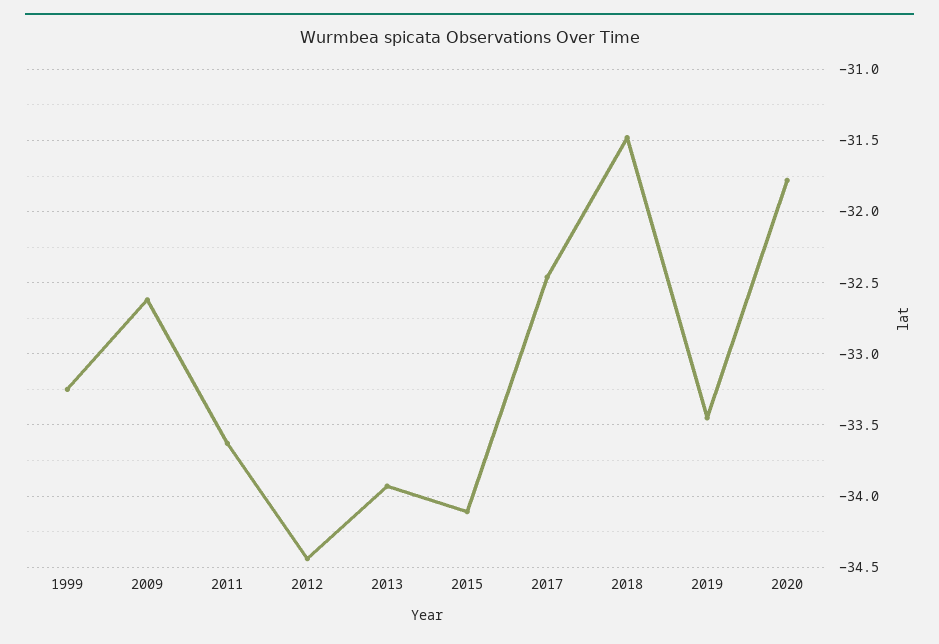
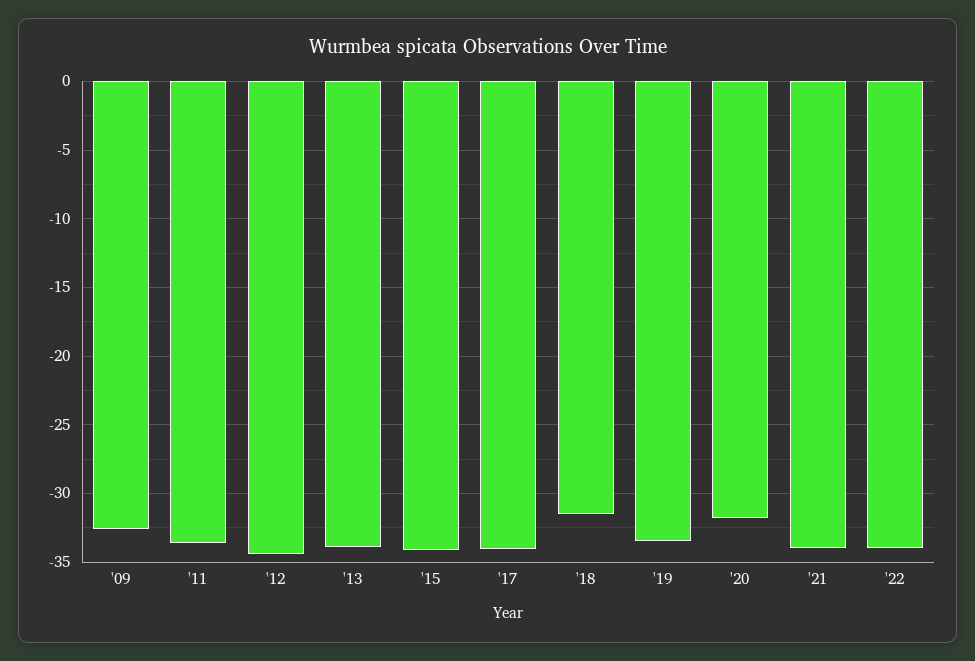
1999: -33.25 -> none
2017: -32.45 -> -34
'21: none -> -34
'22: none -> -34

